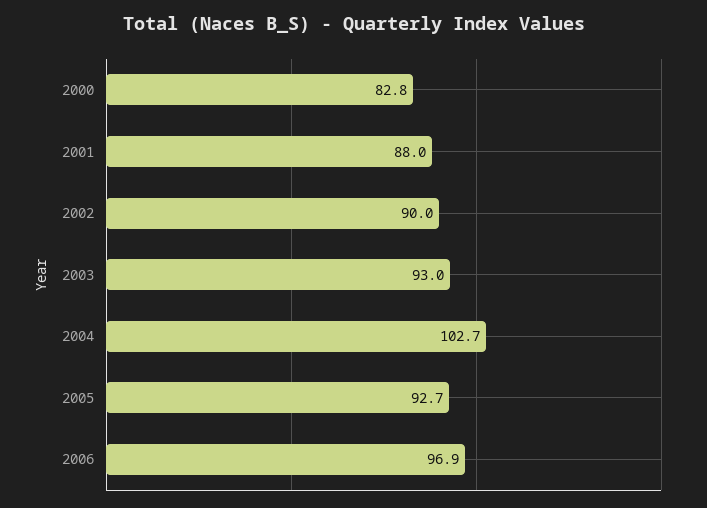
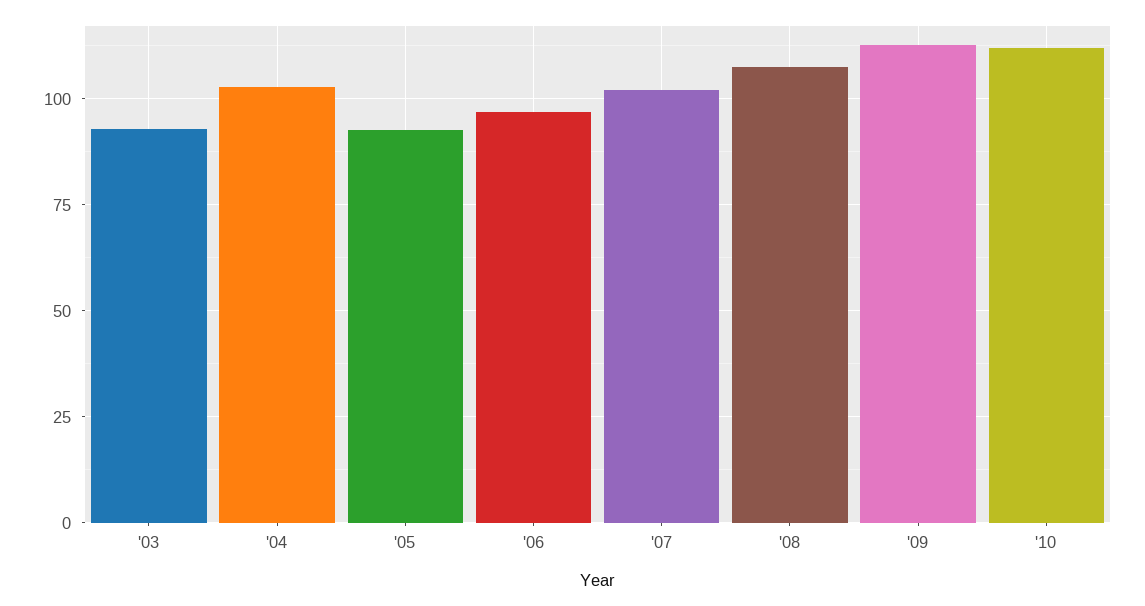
2000: 82.8 -> none
2001: 88 -> none
2002: 90 -> none
'07: none -> 102.5
'08: none -> 107.5
'09: none -> 112.5
'10: none -> 112.5

